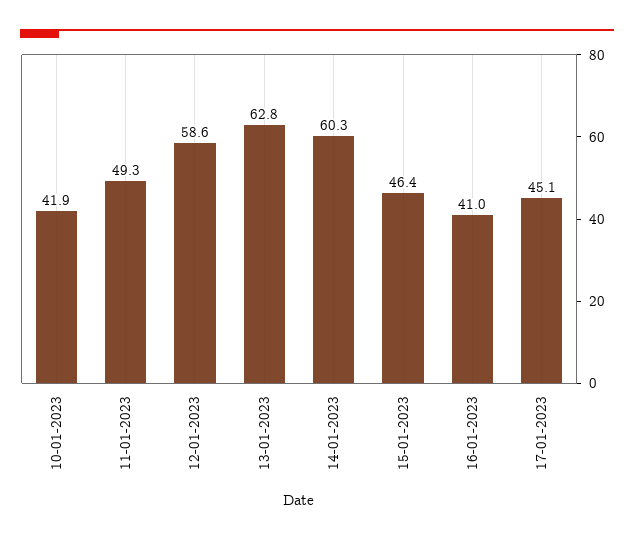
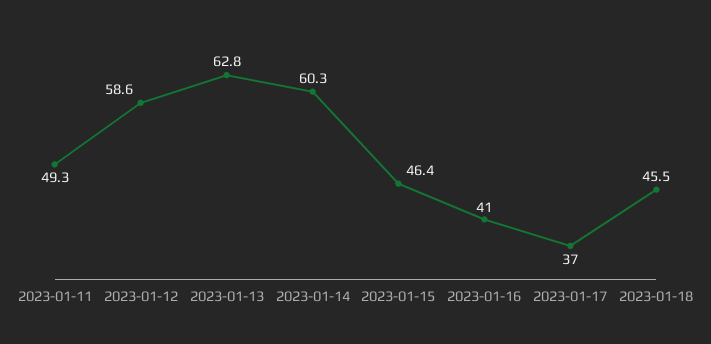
10-01-2023: 41.9 -> none
17-01-2023: 45.1 -> 37
2023-01-18: none -> 45.5

